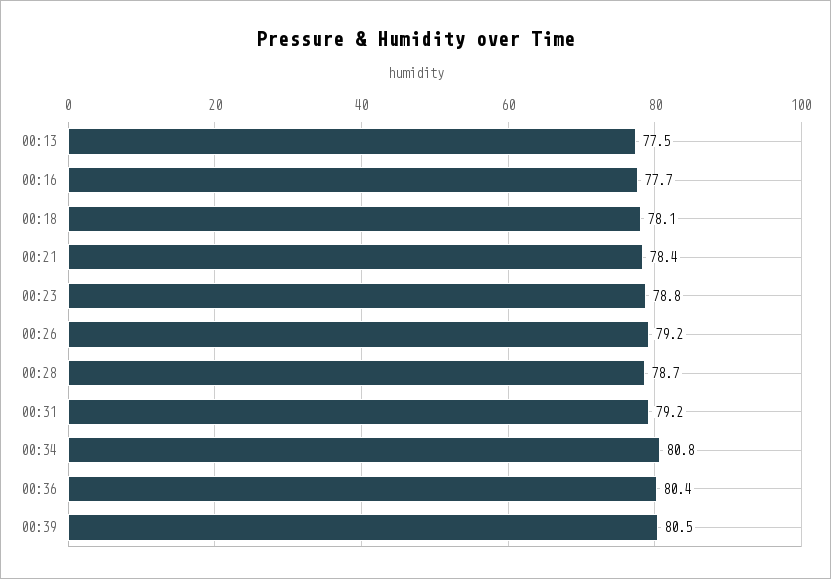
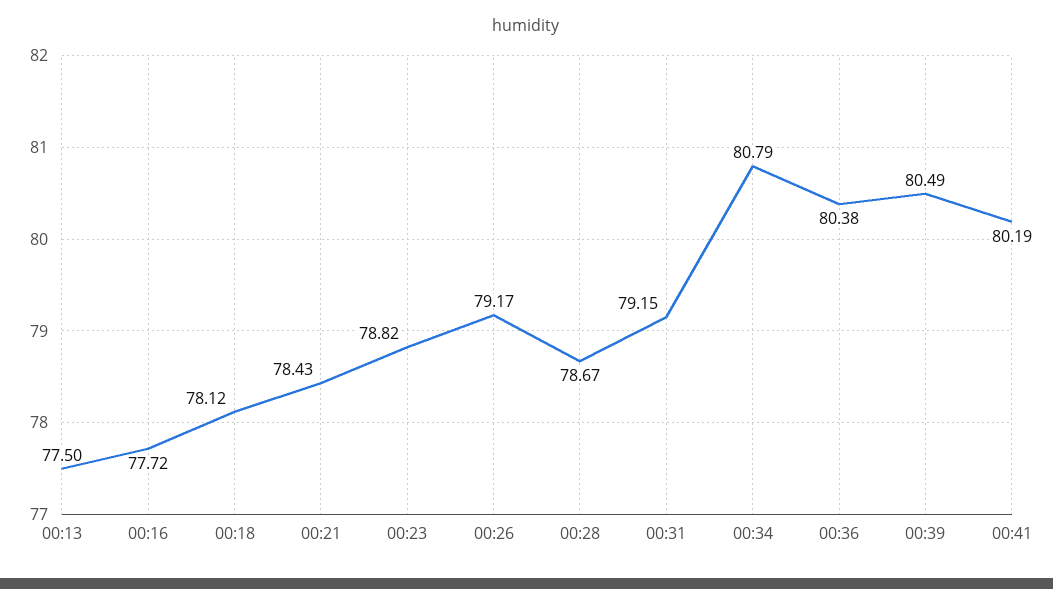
00:41: none -> 80.19

